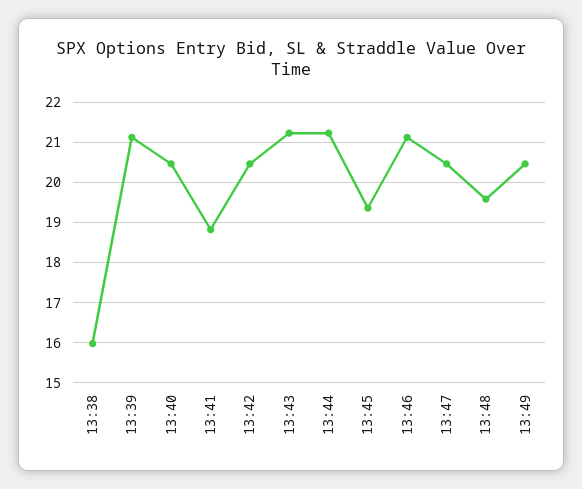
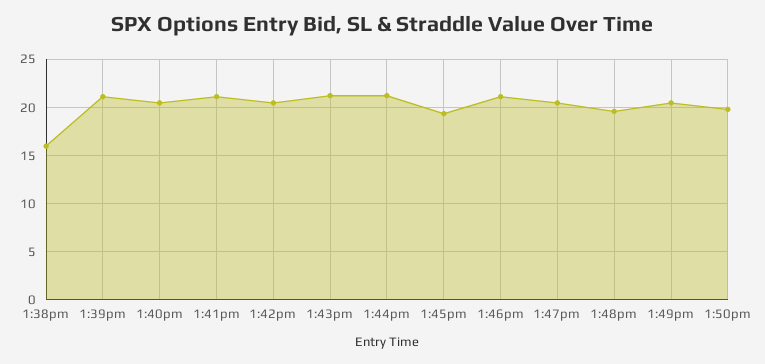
13:41: 18.8 -> 21
1:50pm: none -> 20

